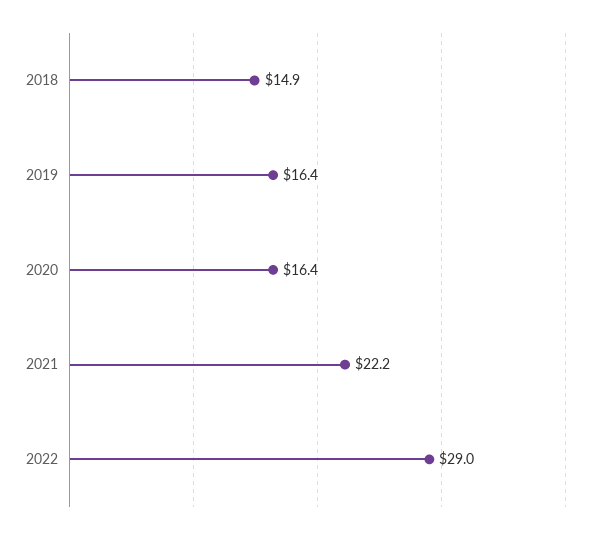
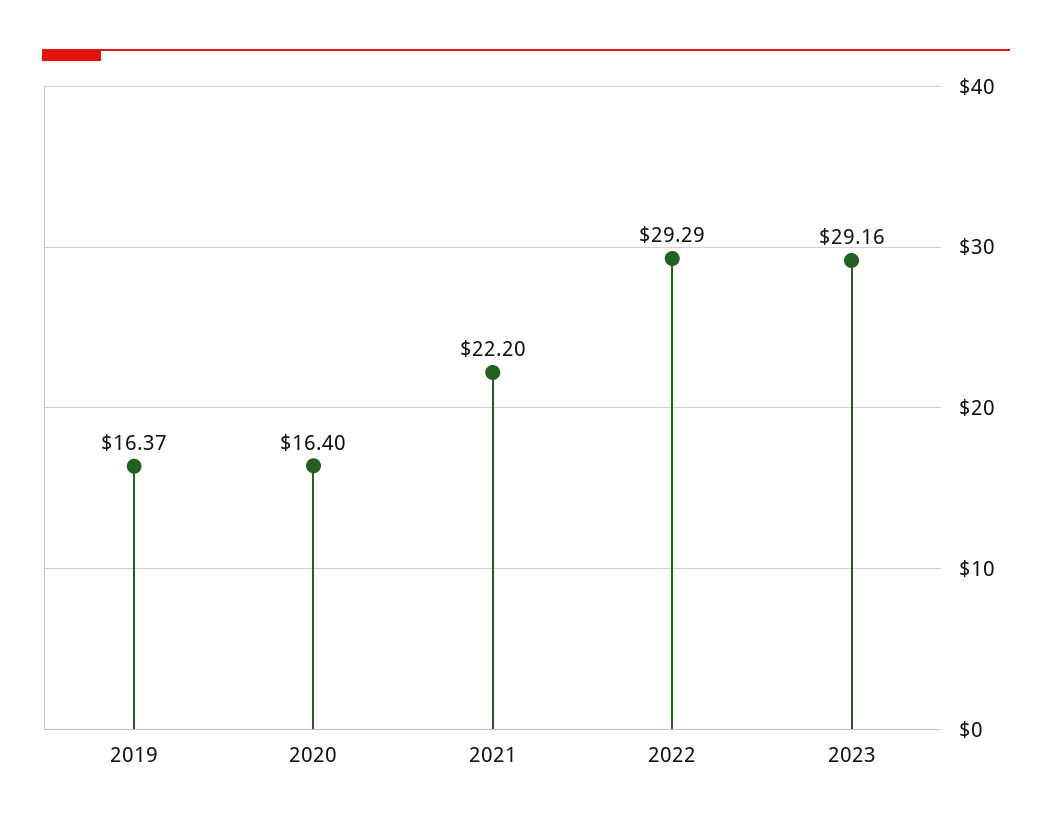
2018: 14.9 -> none
2022: 29 -> 29.29
2023: none -> 29.16

